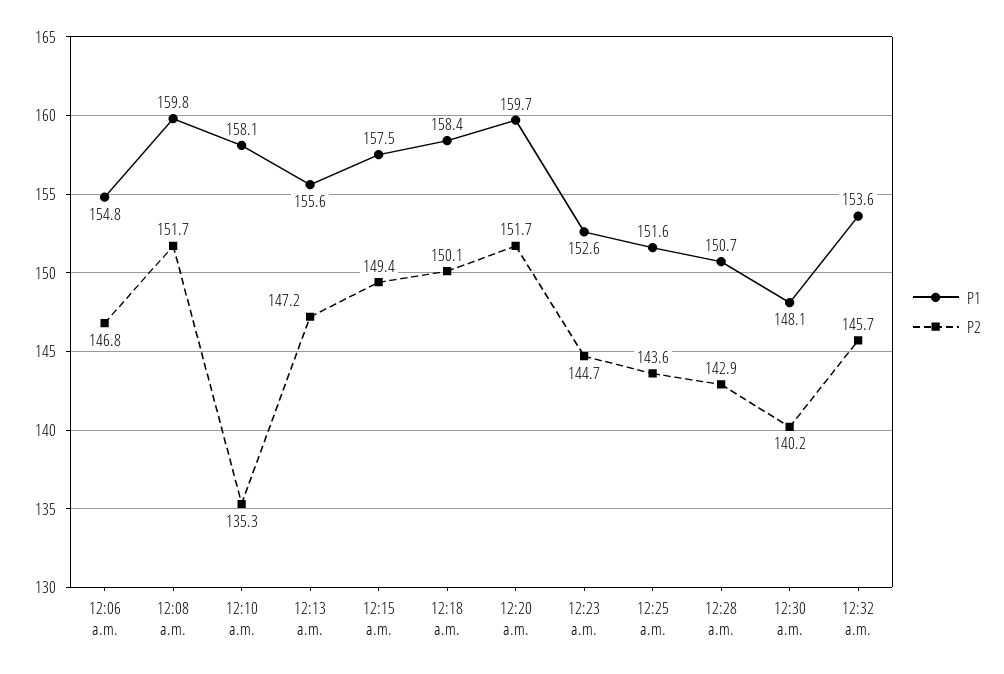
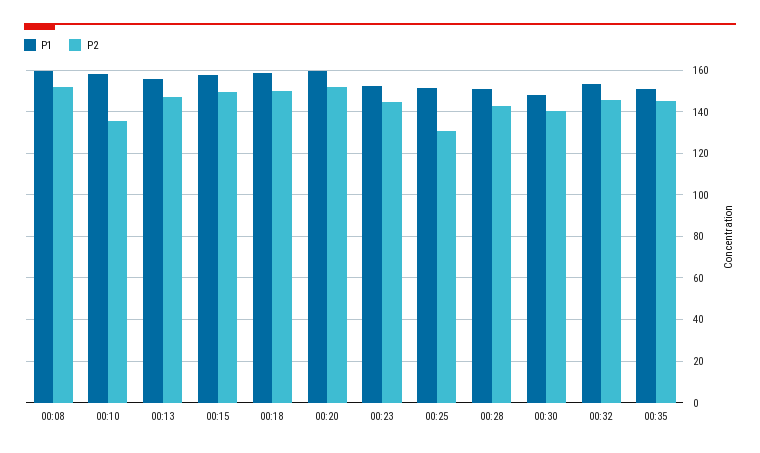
P1, 12:06 a.m.: 154.8 -> none
P2, 12:06 a.m.: 146.8 -> none
P2, 12:25 a.m.: 143.6 -> 130
P1, 00:35: none -> 150
P2, 00:35: none -> 145

